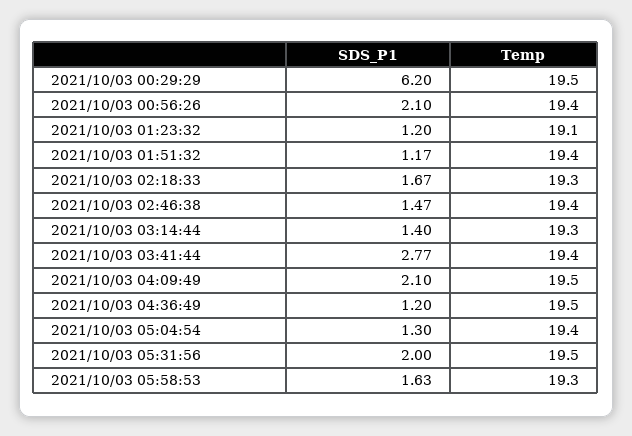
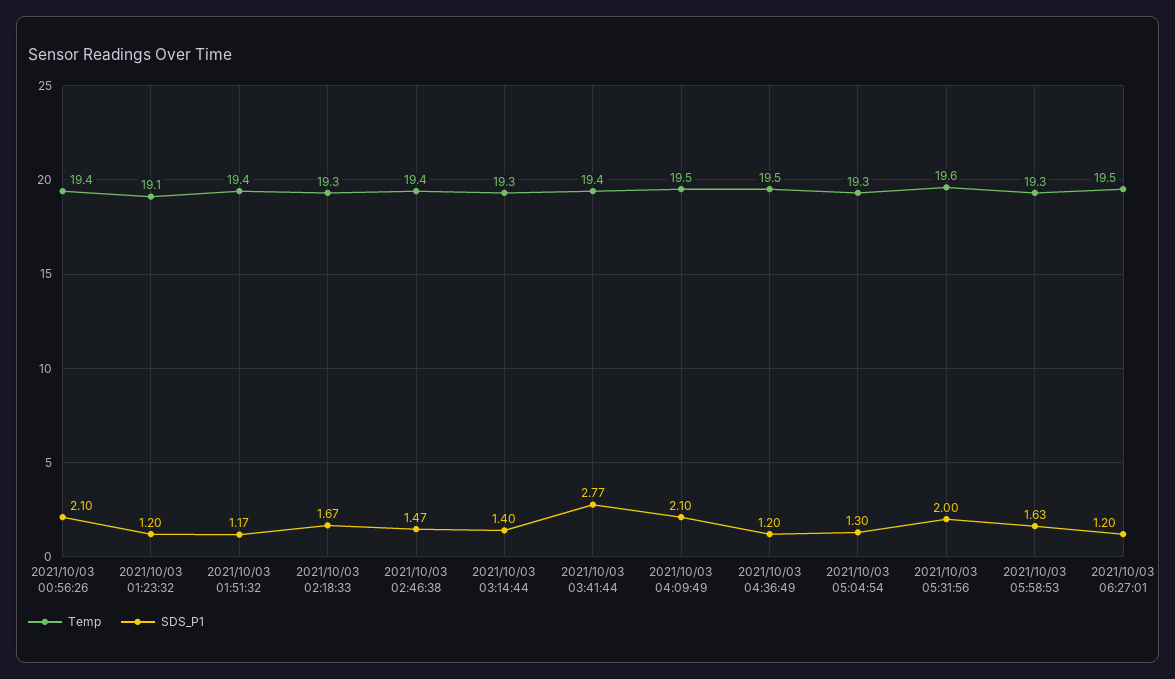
SDS_P1, 2021/10/03 00:29:29: 6.2 -> none
Temp, 2021/10/03 00:29:29: 19.5 -> none
Temp, 2021/10/03 05:04:54: 19.4 -> 19.3
Temp, 2021/10/03 05:31:56: 19.5 -> 19.6
Temp, 2021/10/03 06:27:01: none -> 19.5
SDS_P1, 2021/10/03 06:27:01: none -> 1.2

